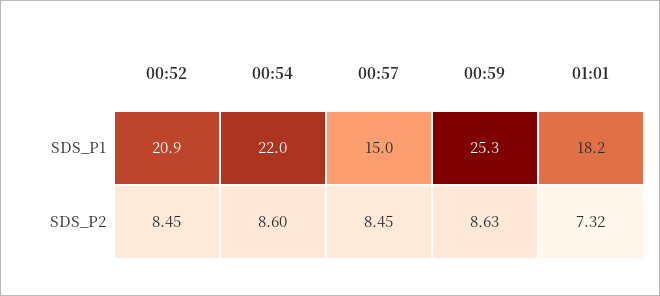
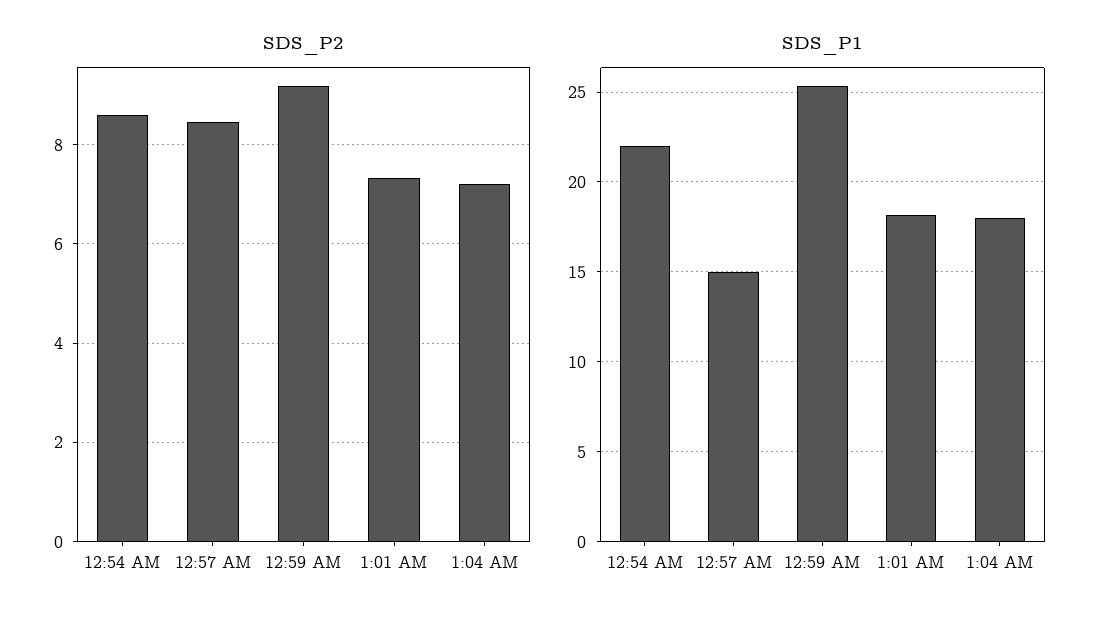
SDS_P1, 00:52: 20.9 -> none
SDS_P2, 00:52: 8.45 -> none
SDS_P2, 00:59: 8.63 -> 9.2
SDS_P2, 1:04 AM: none -> 7.2
SDS_P1, 1:04 AM: none -> 18

